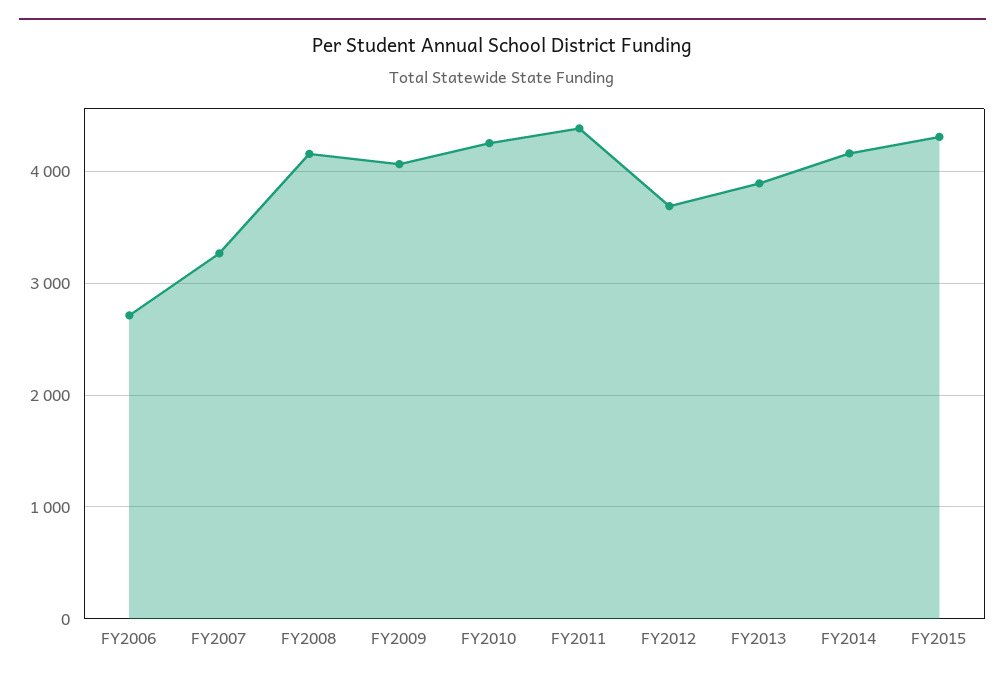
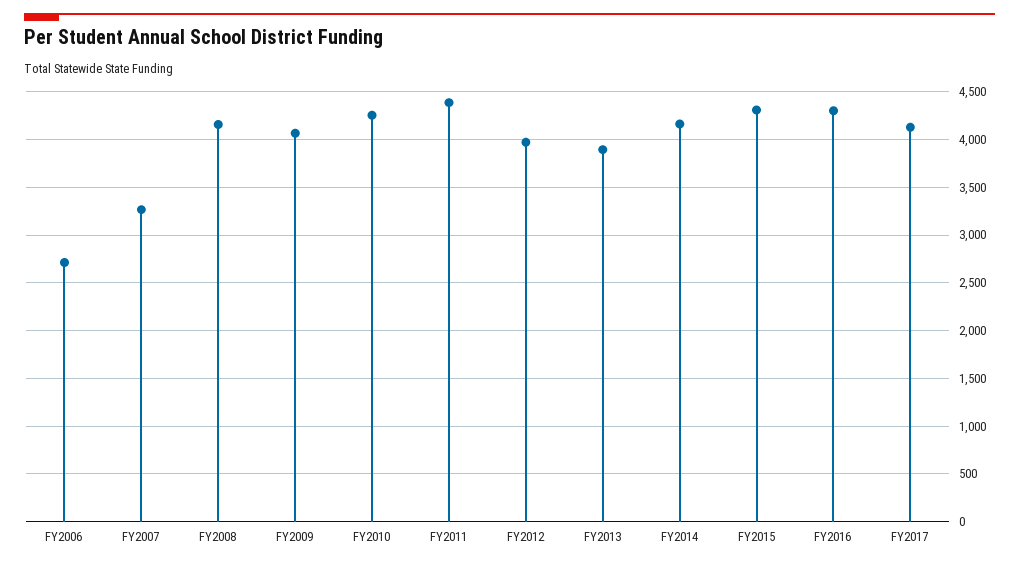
FY2012: 3700 -> 4000
FY2016: none -> 4300
FY2017: none -> 4100

